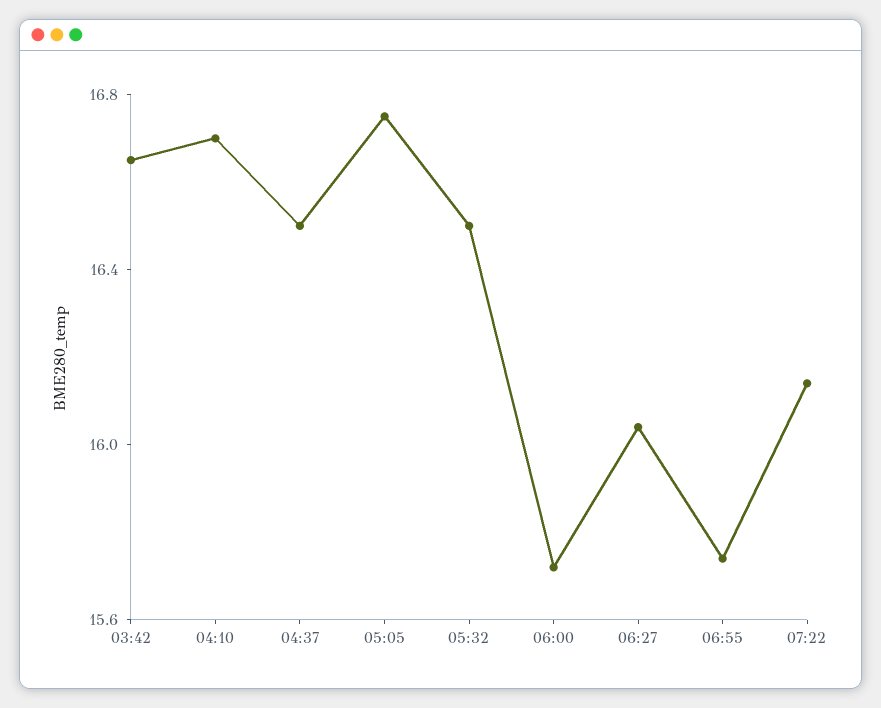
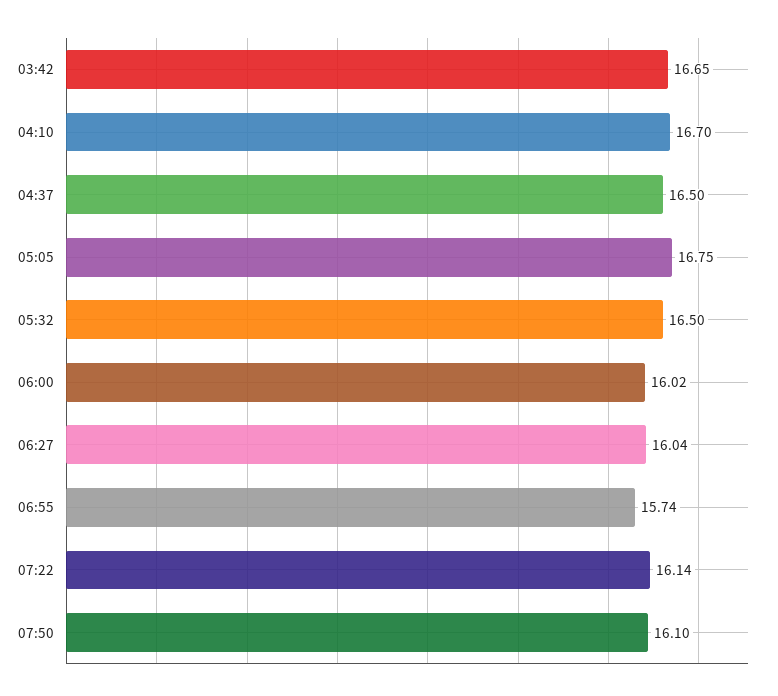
06:00: 15.7 -> 16.02
07:50: none -> 16.1

